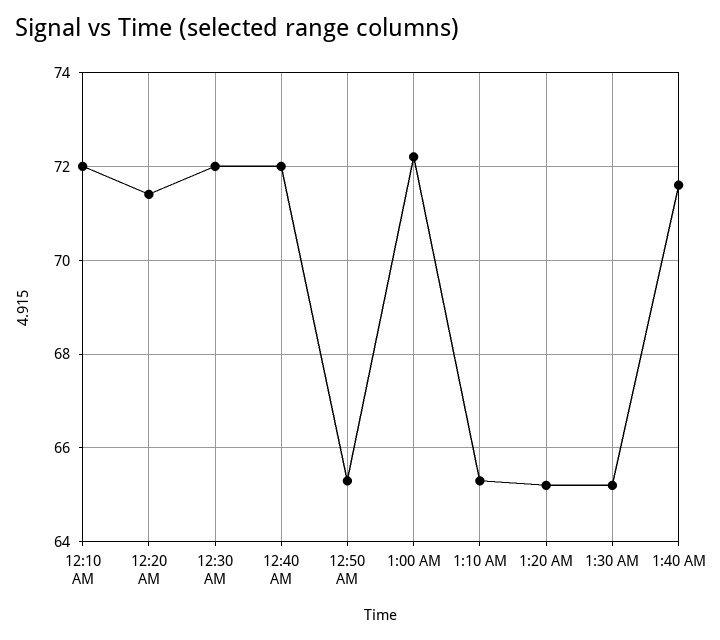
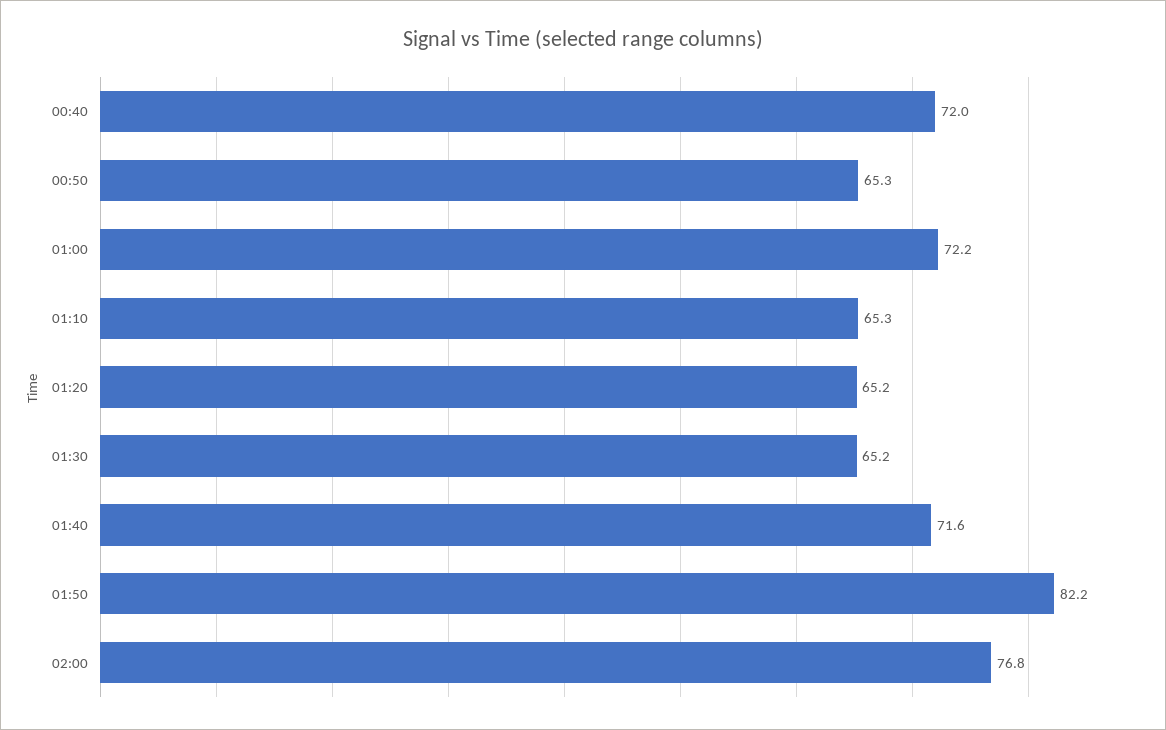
12:10 AM: 72 -> none
12:20 AM: 71.5 -> none
12:30 AM: 72 -> none
01:50: none -> 82.2
02:00: none -> 76.8

